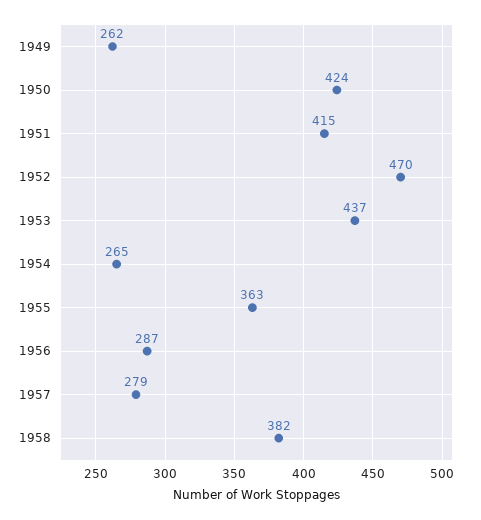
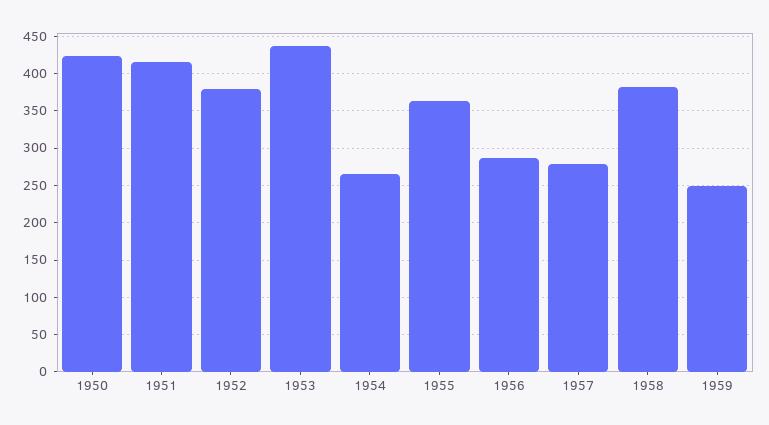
1949: 262 -> none
1952: 470 -> 380
1959: none -> 250

